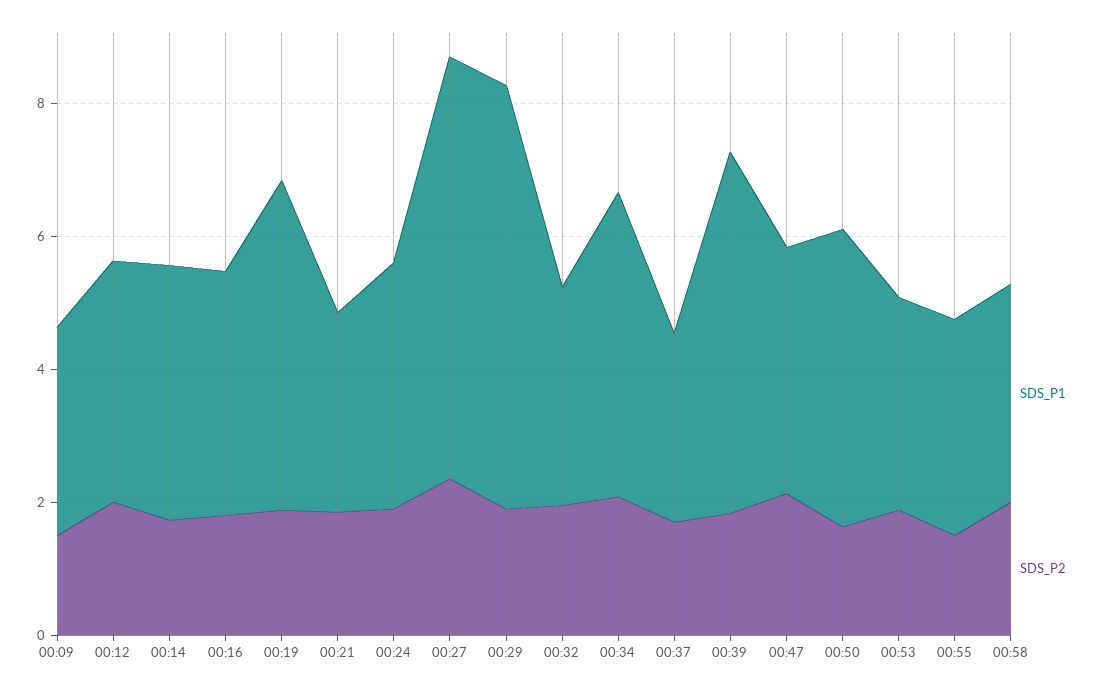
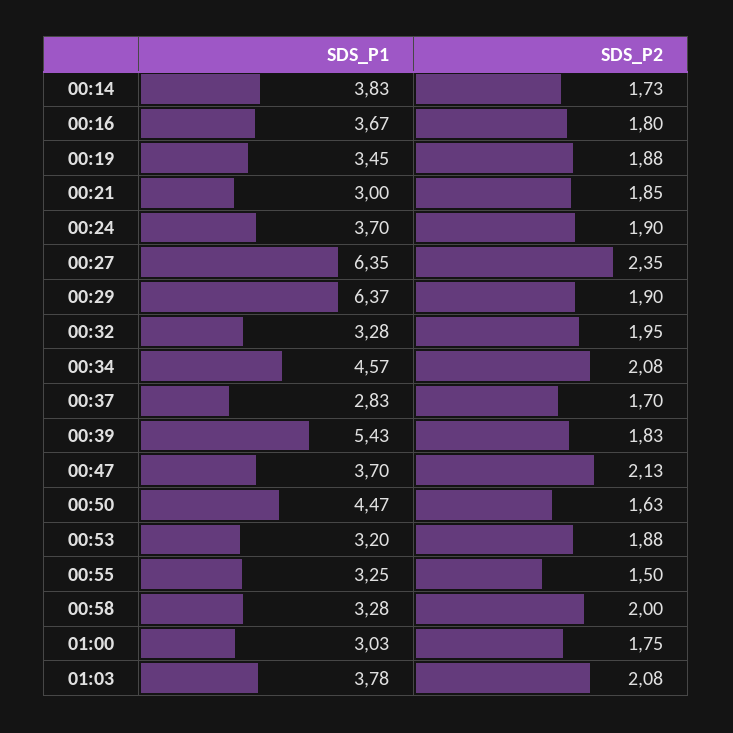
SDS_P1, 00:09: 3 -> none
SDS_P2, 00:09: 1.5 -> none
SDS_P1, 00:12: 3.5 -> none
SDS_P2, 00:12: 2 -> none
SDS_P1, 00:19: 5 -> 3.45
SDS_P1, 01:00: none -> 3.03
SDS_P2, 01:00: none -> 1.75
SDS_P1, 01:03: none -> 3.78
SDS_P2, 01:03: none -> 2.08

